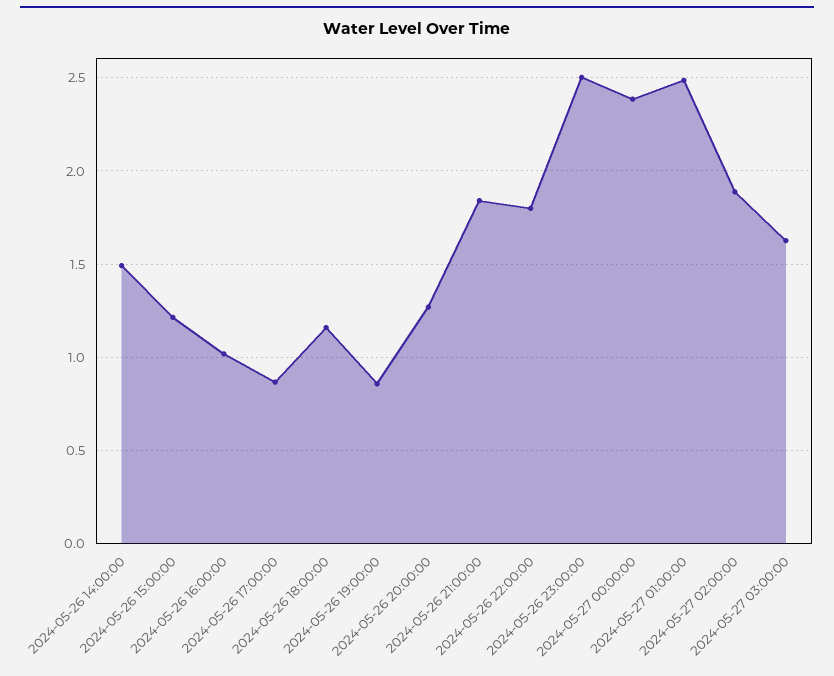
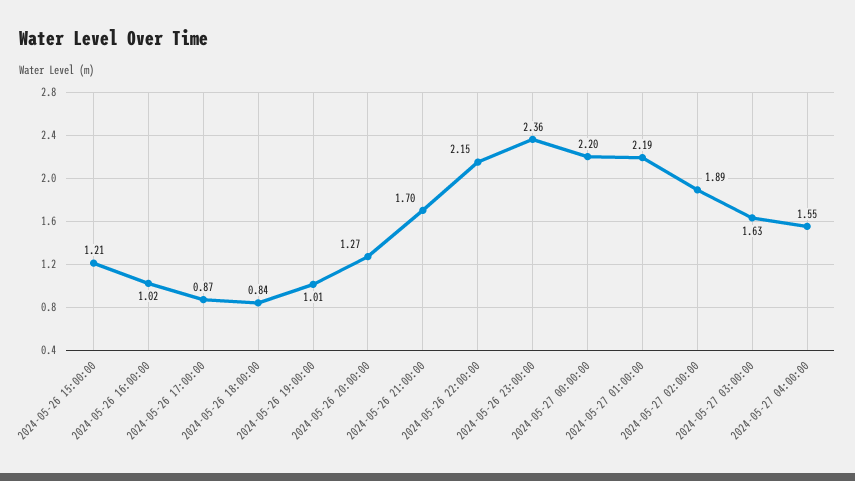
2024-05-26 14:00:00: 1.5 -> none
2024-05-26 18:00:00: 1.15 -> 0.84
2024-05-26 19:00:00: 0.85 -> 1.01
2024-05-26 21:00:00: 1.85 -> 1.7
2024-05-26 22:00:00: 1.8 -> 2.15
2024-05-26 23:00:00: 2.5 -> 2.36
2024-05-27 00:00:00: 2.4 -> 2.2
2024-05-27 01:00:00: 2.5 -> 2.19
2024-05-27 04:00:00: none -> 1.55

